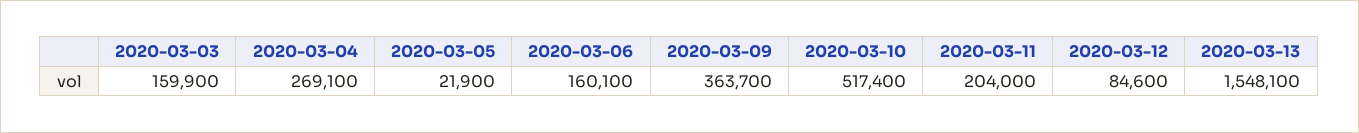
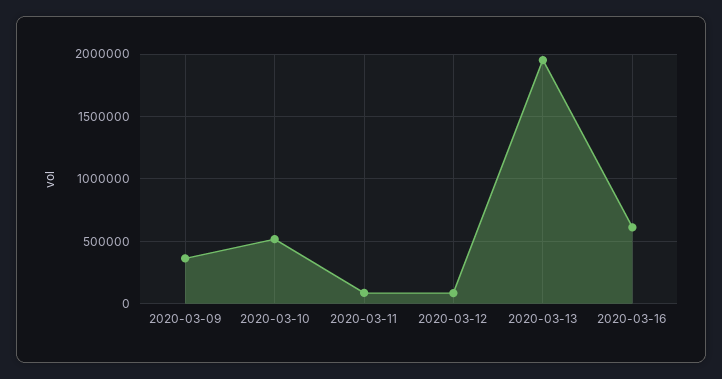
2020-03-03: 159900 -> none
2020-03-04: 269100 -> none
2020-03-05: 21900 -> none
2020-03-06: 160100 -> none
2020-03-11: 204000 -> 100000
2020-03-13: 1548100 -> 1950000
2020-03-16: none -> 600000

